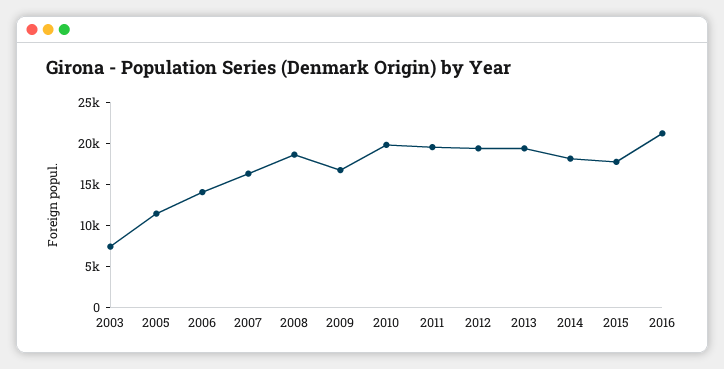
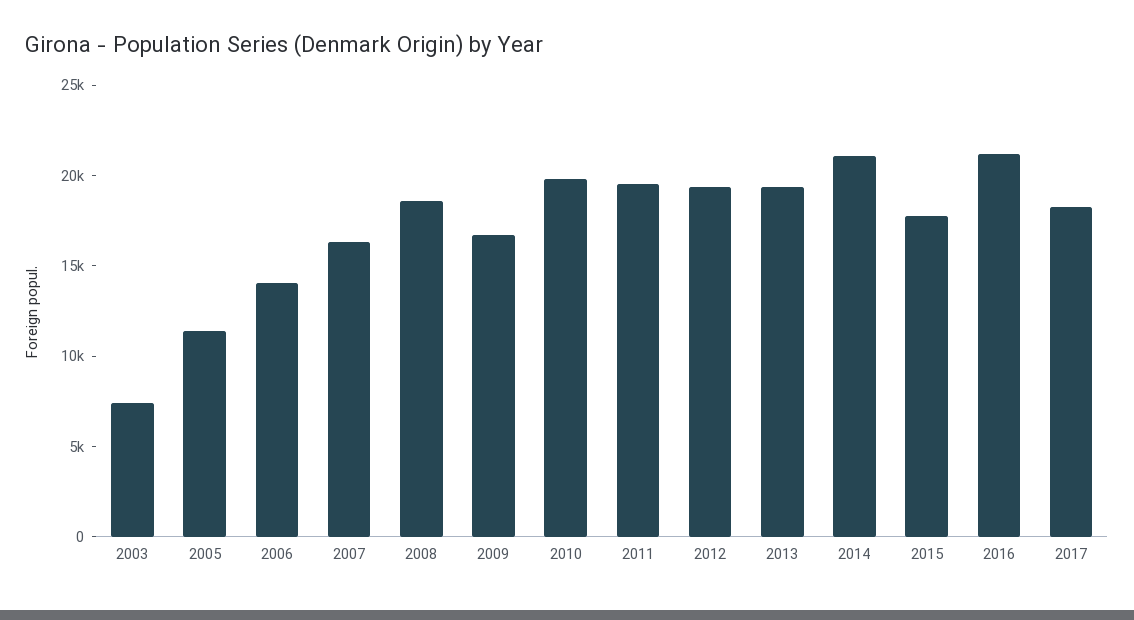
2014: 18000 -> 21000
2017: none -> 18000

